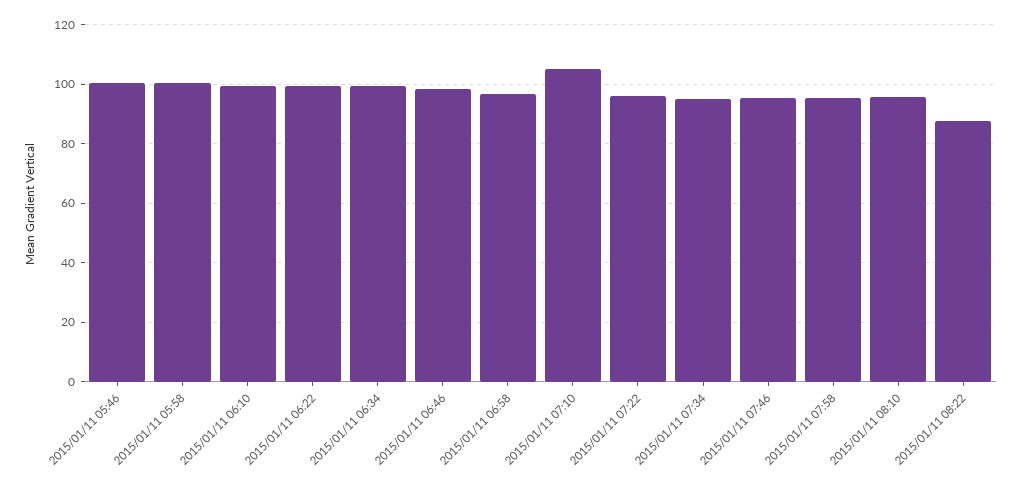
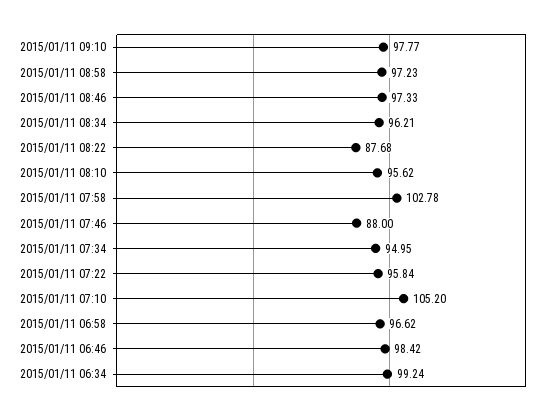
2015/01/11 05:46: 100 -> none
2015/01/11 05:58: 100 -> none
2015/01/11 06:10: 100 -> none
2015/01/11 06:22: 100 -> none
2015/01/11 07:46: 95 -> 88
2015/01/11 07:58: 95 -> 102.78
2015/01/11 09:10: none -> 97.77
2015/01/11 08:58: none -> 97.23
2015/01/11 08:46: none -> 97.33
2015/01/11 08:34: none -> 96.21

